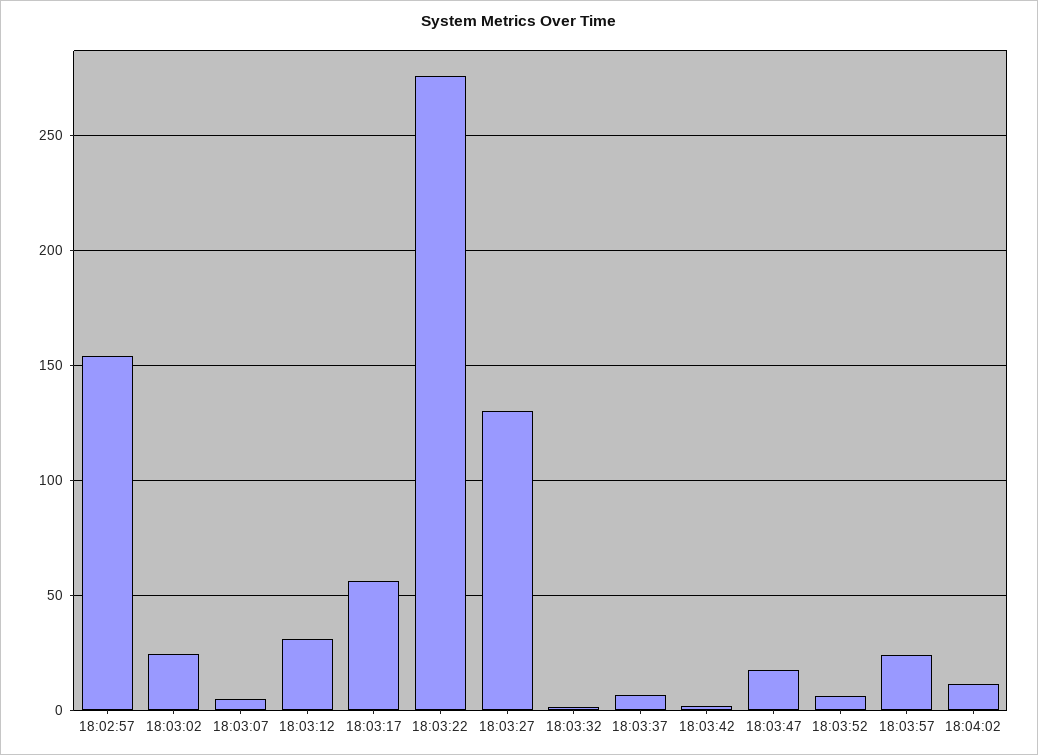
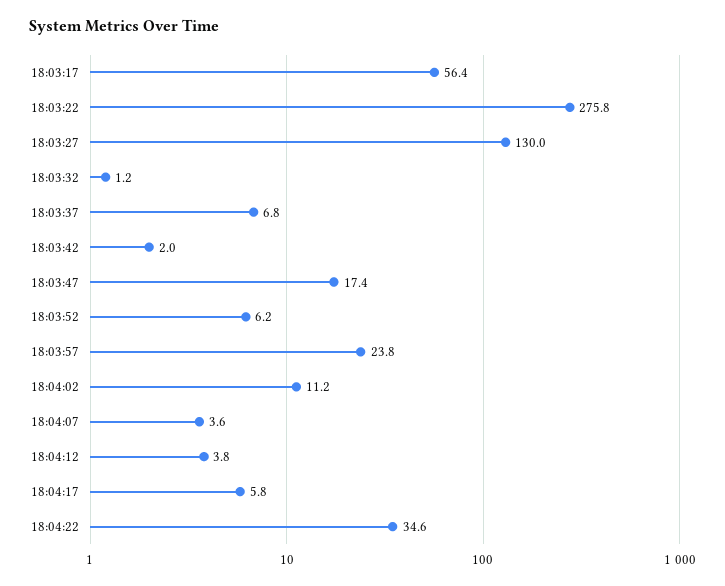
18:02:57: 155 -> none
18:03:02: 25 -> none
18:03:07: 5 -> none
18:03:12: 30 -> none
18:04:07: none -> 3.6
18:04:12: none -> 3.8
18:04:17: none -> 5.8
18:04:22: none -> 34.6

